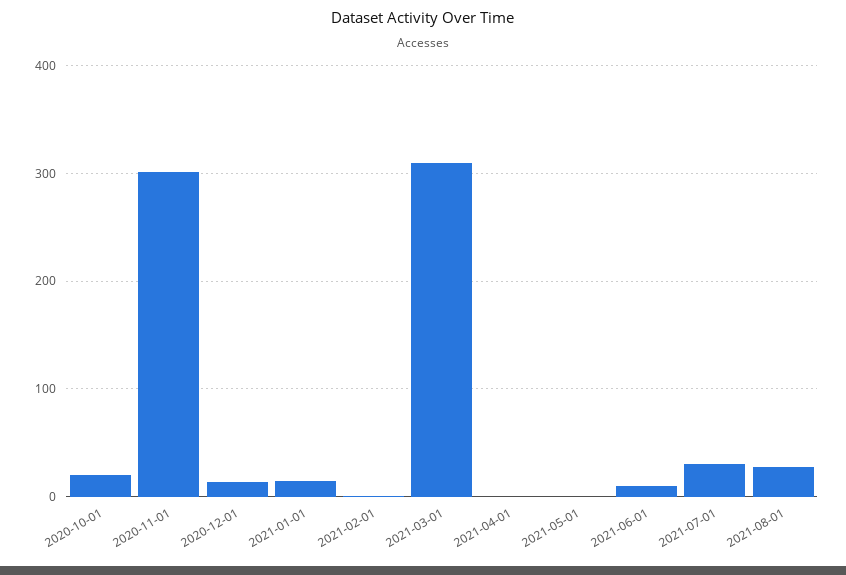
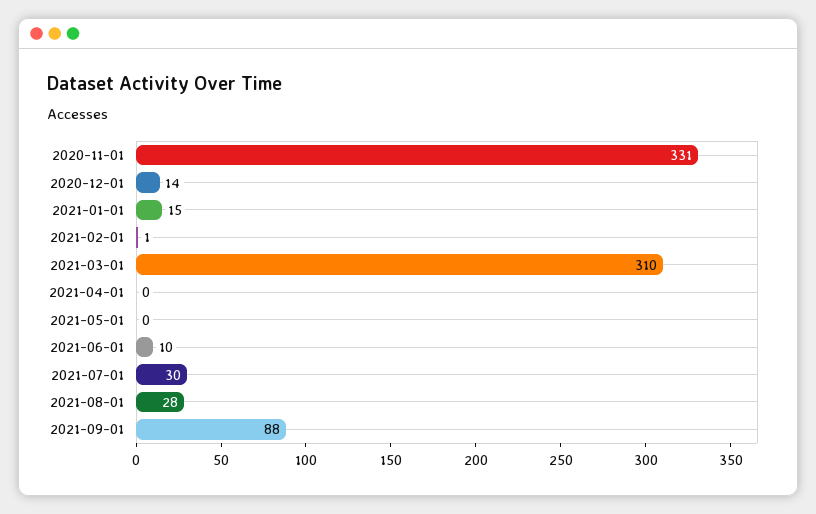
2020-10-01: 20 -> none
2020-11-01: 300 -> 331
2021-09-01: none -> 88

